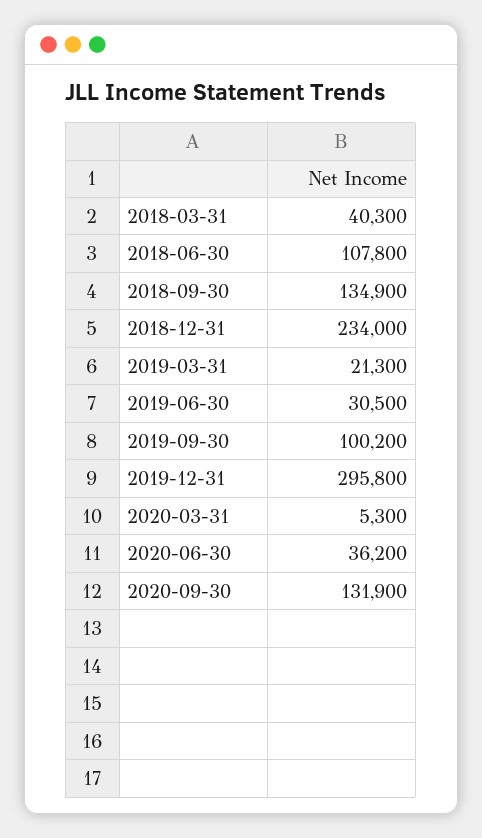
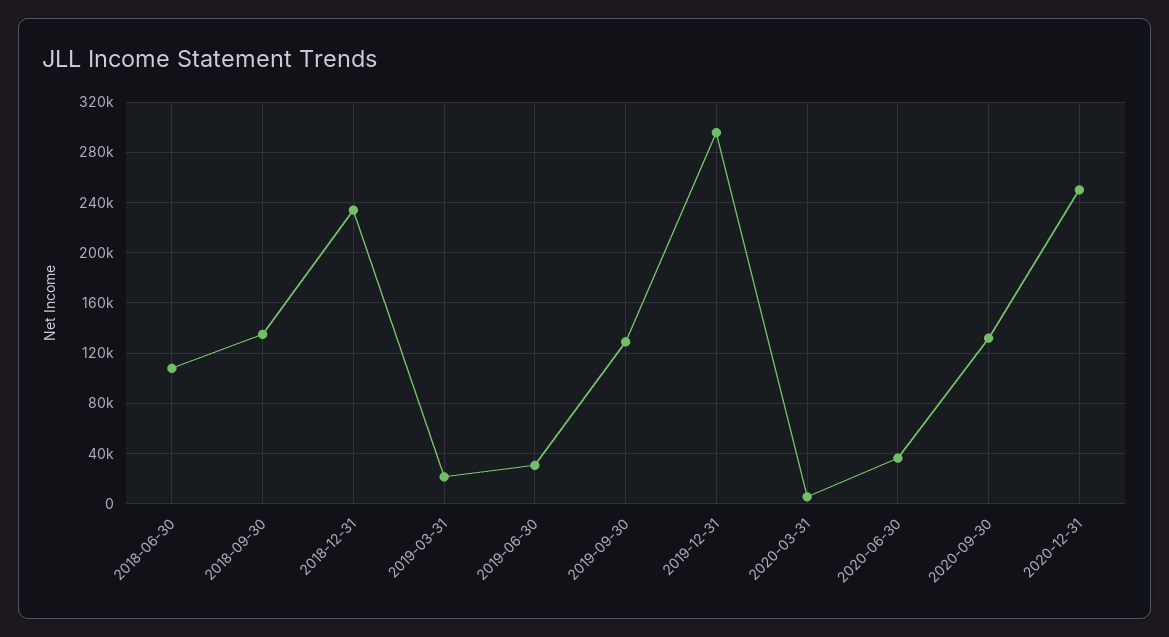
2018-03-31: 40300 -> none
2019-09-30: 100200 -> 130000
2020-12-31: none -> 250000

